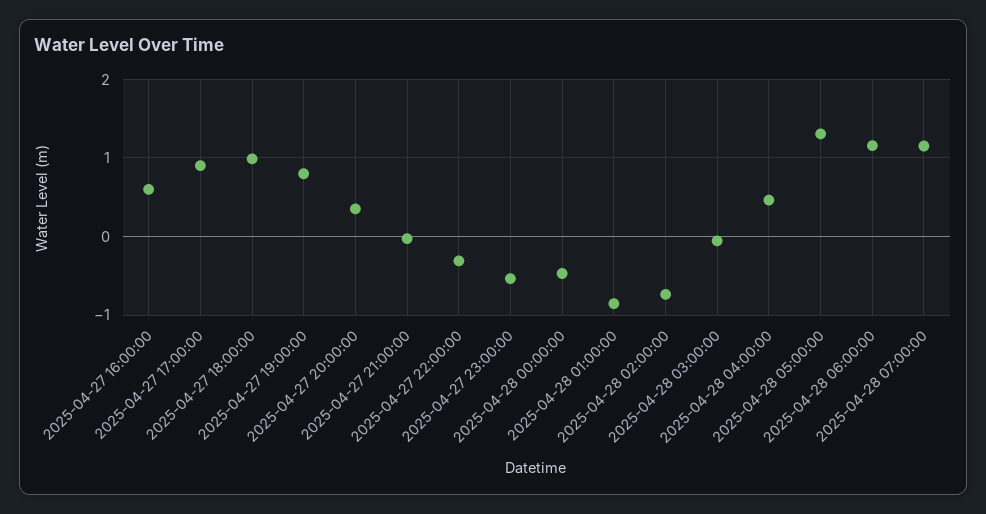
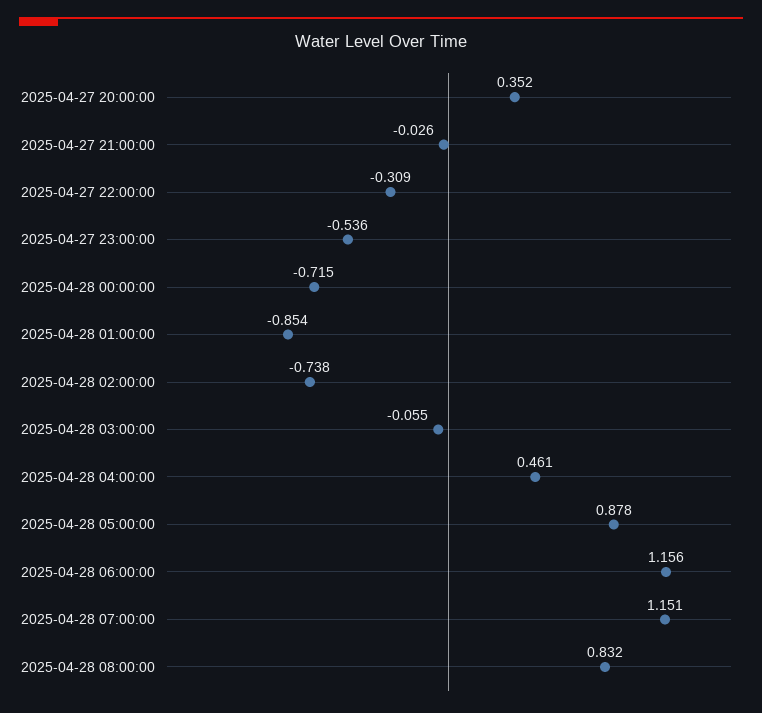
2025-04-27 16:00:00: 0.6 -> none
2025-04-27 17:00:00: 0.9 -> none
2025-04-27 18:00:00: 1 -> none
2025-04-27 19:00:00: 0.8 -> none
2025-04-28 00:00:00: -0.5 -> -0.715
2025-04-28 05:00:00: 1.3 -> 0.878
2025-04-28 08:00:00: none -> 0.832

